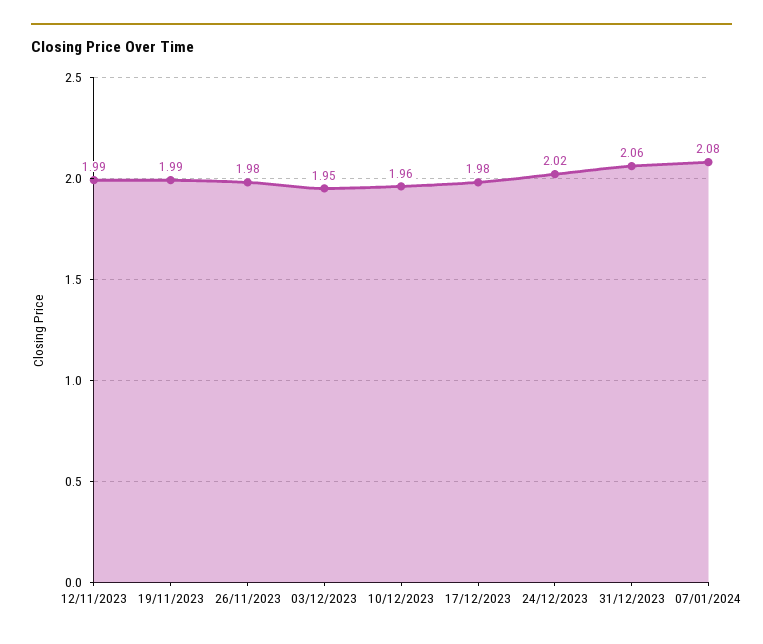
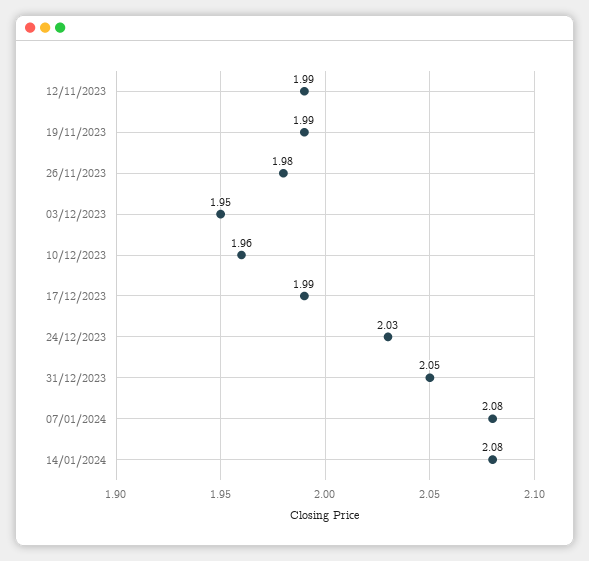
17/12/2023: 1.98 -> 1.99
24/12/2023: 2.02 -> 2.03
31/12/2023: 2.06 -> 2.05
14/01/2024: none -> 2.08

